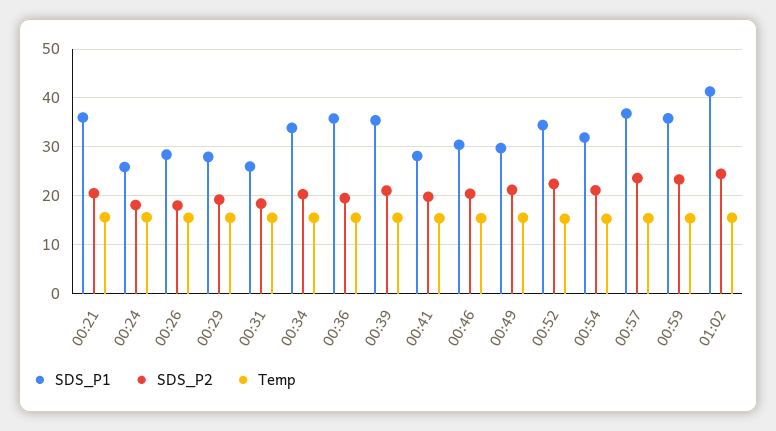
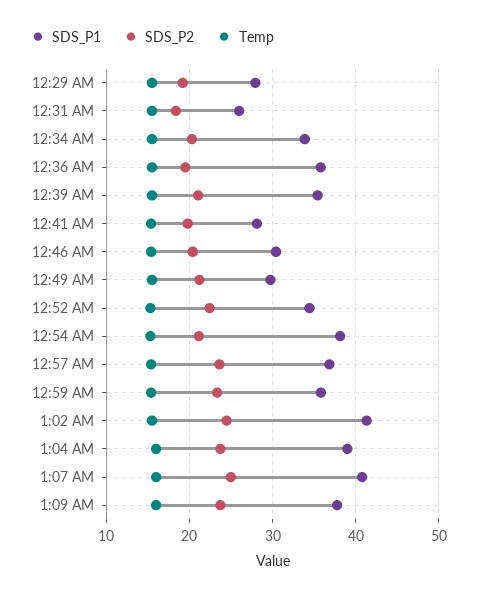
SDS_P1, 00:21: 36 -> none
SDS_P2, 00:21: 20 -> none
Temp, 00:21: 16 -> none
SDS_P1, 00:24: 26 -> none
SDS_P2, 00:24: 18 -> none
Temp, 00:24: 16 -> none
SDS_P1, 00:26: 28 -> none
SDS_P2, 00:26: 18 -> none
Temp, 00:26: 16 -> none
SDS_P1, 00:54: 32 -> 38
SDS_P1, 1:04 AM: none -> 39
SDS_P2, 1:04 AM: none -> 24
Temp, 1:04 AM: none -> 16
SDS_P1, 1:07 AM: none -> 41
SDS_P2, 1:07 AM: none -> 25
Temp, 1:07 AM: none -> 16
SDS_P1, 1:09 AM: none -> 38
SDS_P2, 1:09 AM: none -> 24
Temp, 1:09 AM: none -> 16

